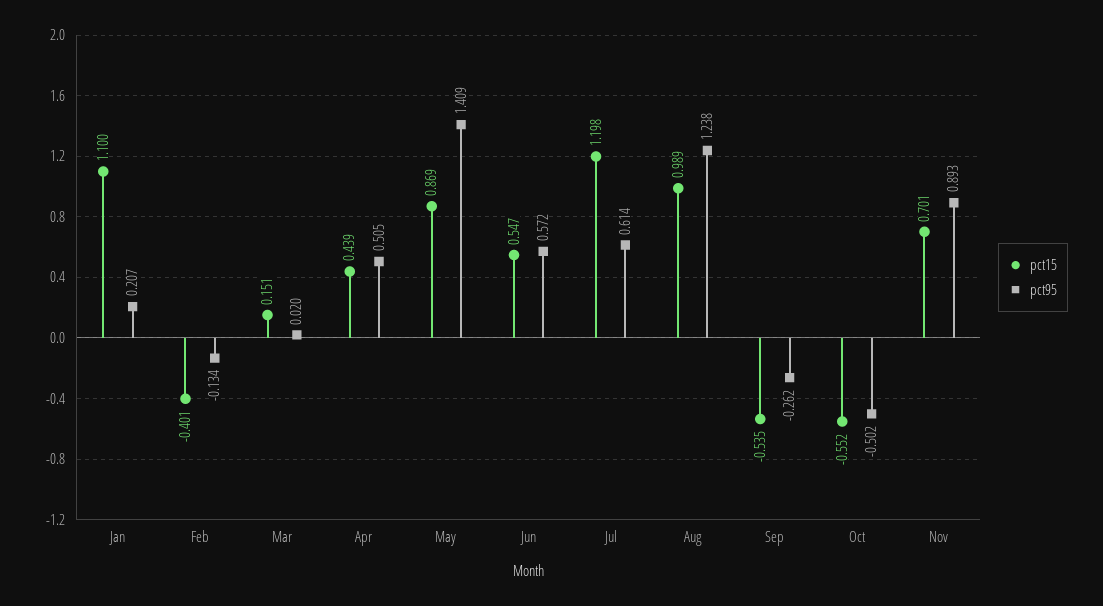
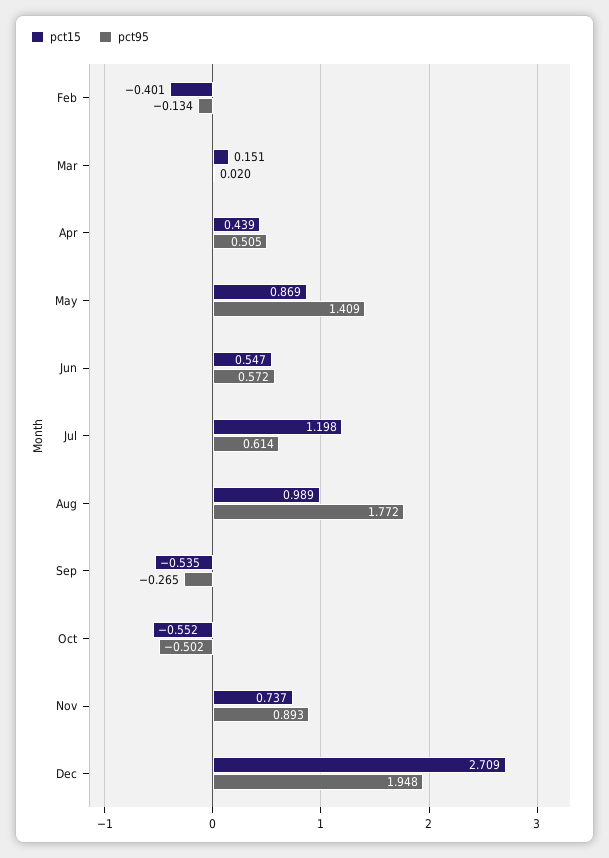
pct15, Jan: 1.1 -> none
pct95, Jan: 0.207 -> none
pct95, Aug: 1.238 -> 1.772
pct95, Sep: -0.262 -> -0.265
pct15, Nov: 0.701 -> 0.737
pct15, Dec: none -> 2.709
pct95, Dec: none -> 1.948

